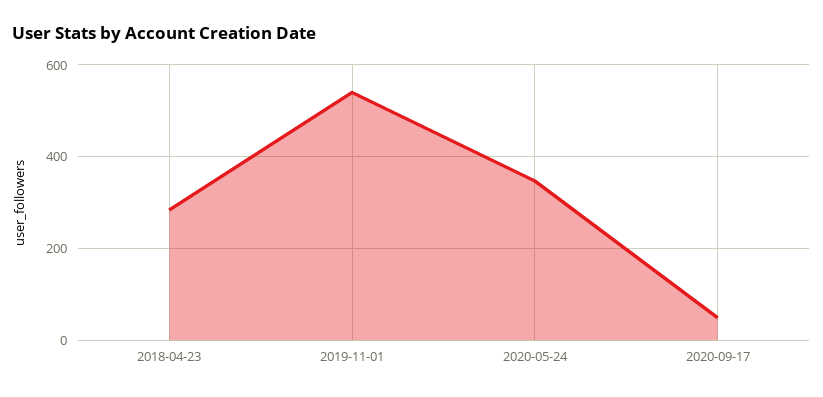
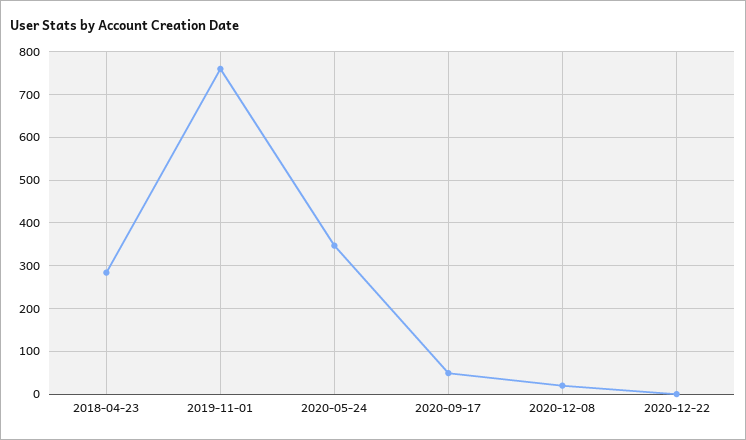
2019-11-01: 540 -> 760
2020-12-08: none -> 20
2020-12-22: none -> 0

